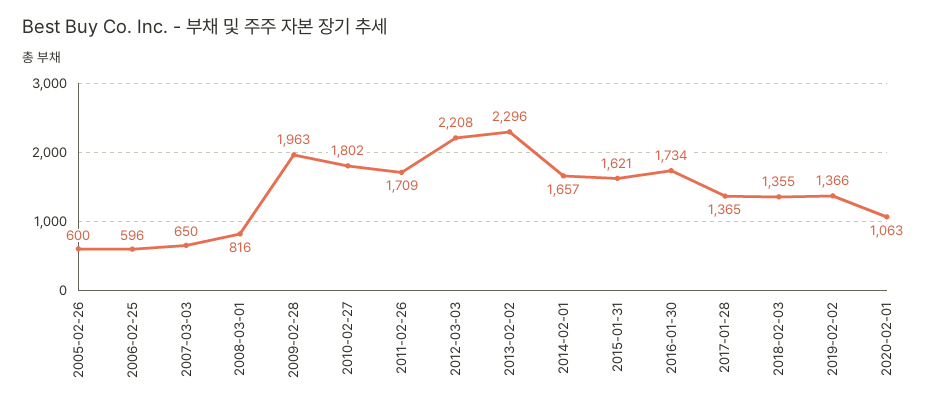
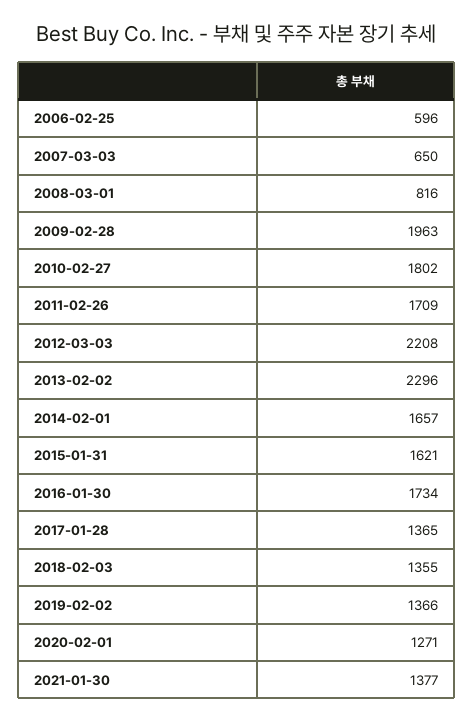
2005-02-26: 600 -> none
2020-02-01: 1063 -> 1271
2021-01-30: none -> 1377

